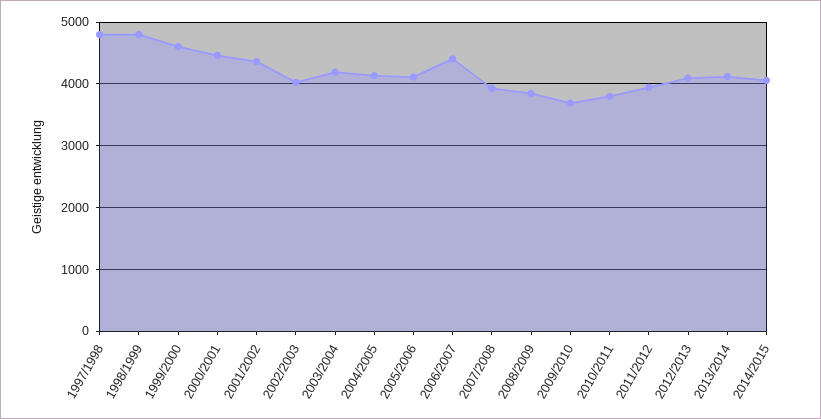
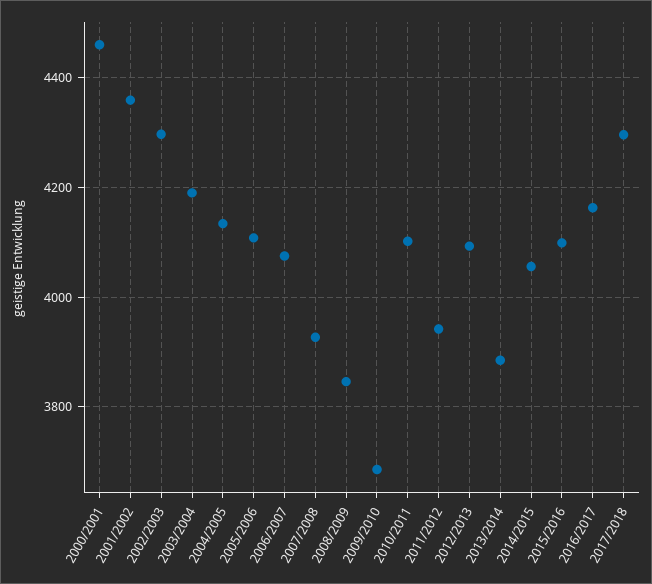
1997/1998: 4800 -> none
1998/1999: 4800 -> none
1999/2000: 4600 -> none
2002/2003: 4000 -> 4300
2006/2007: 4400 -> 4080
2010/2011: 3800 -> 4100
2013/2014: 4100 -> 3880
2015/2016: none -> 4100
2016/2017: none -> 4160
2017/2018: none -> 4300

